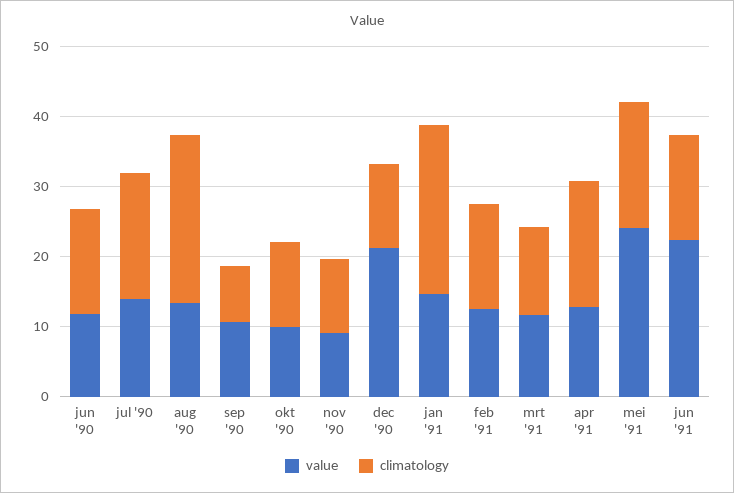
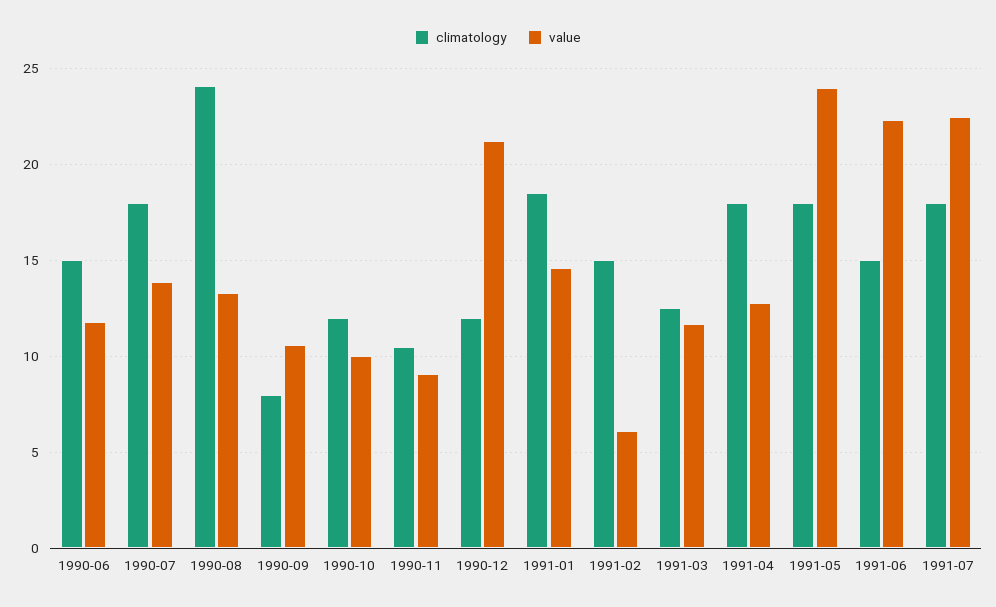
climatology, jan '91: 24 -> 18.5
value, feb '91: 12 -> 6
climatology, 1991-07: none -> 18
value, 1991-07: none -> 22.5

